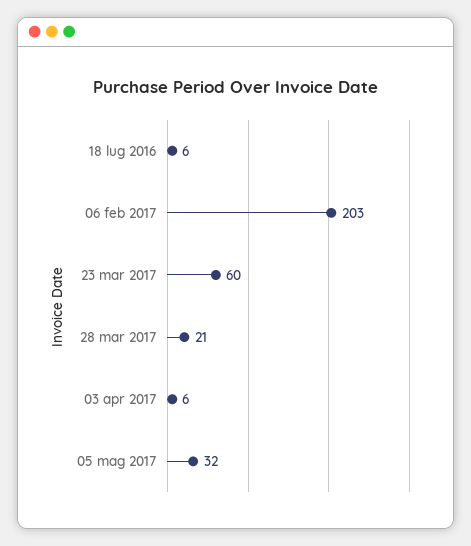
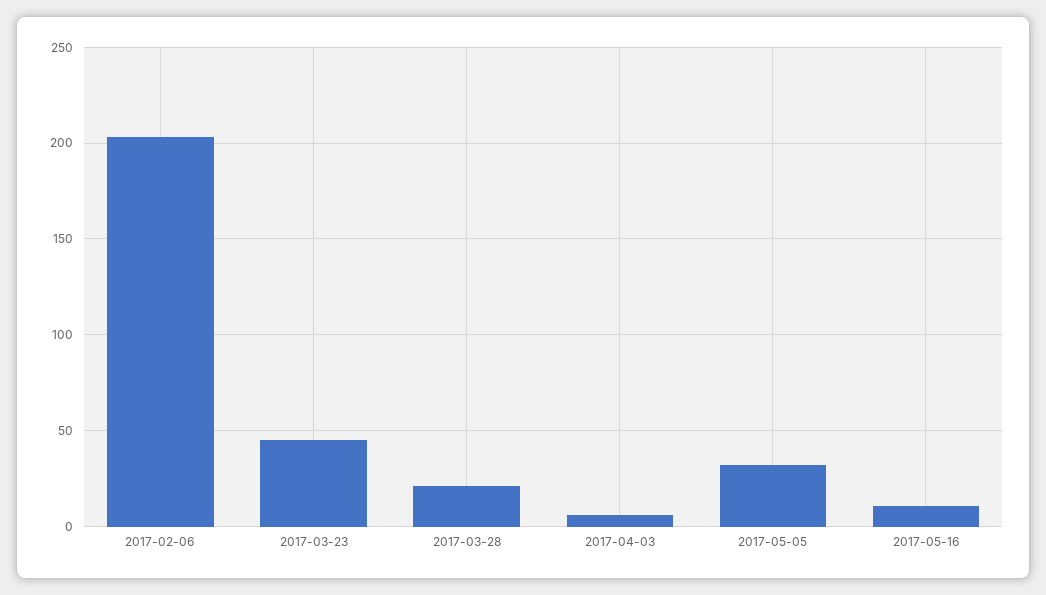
18 lug 2016: 6 -> none
23 mar 2017: 60 -> 45
2017-05-16: none -> 10

